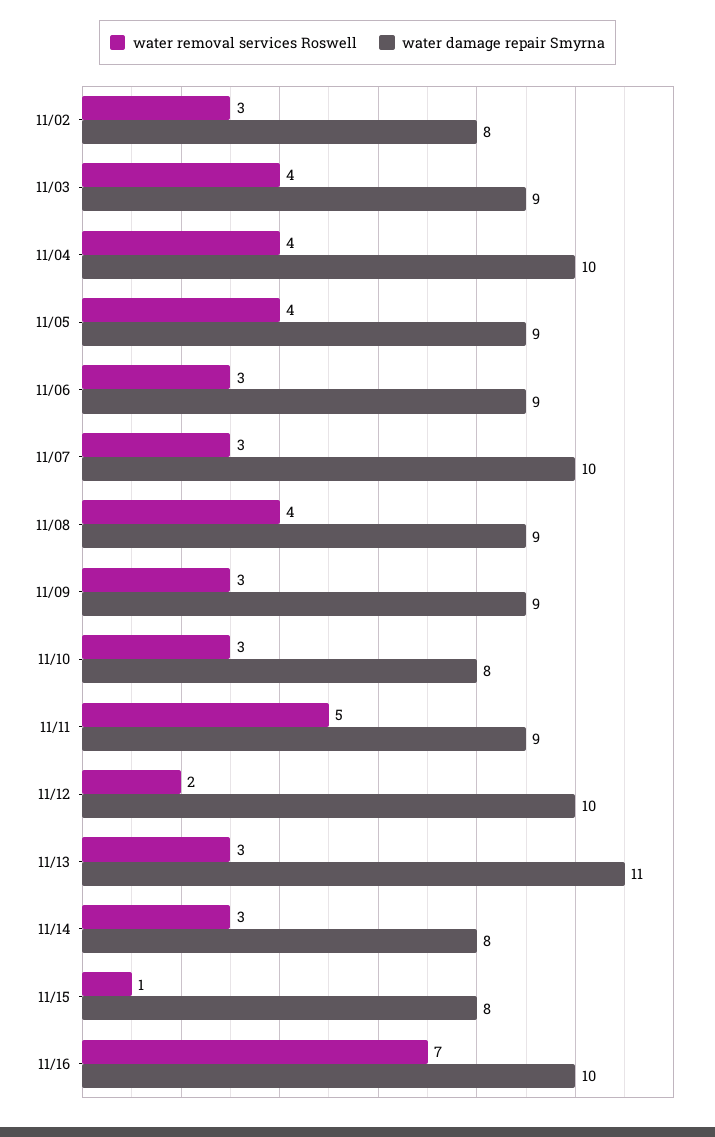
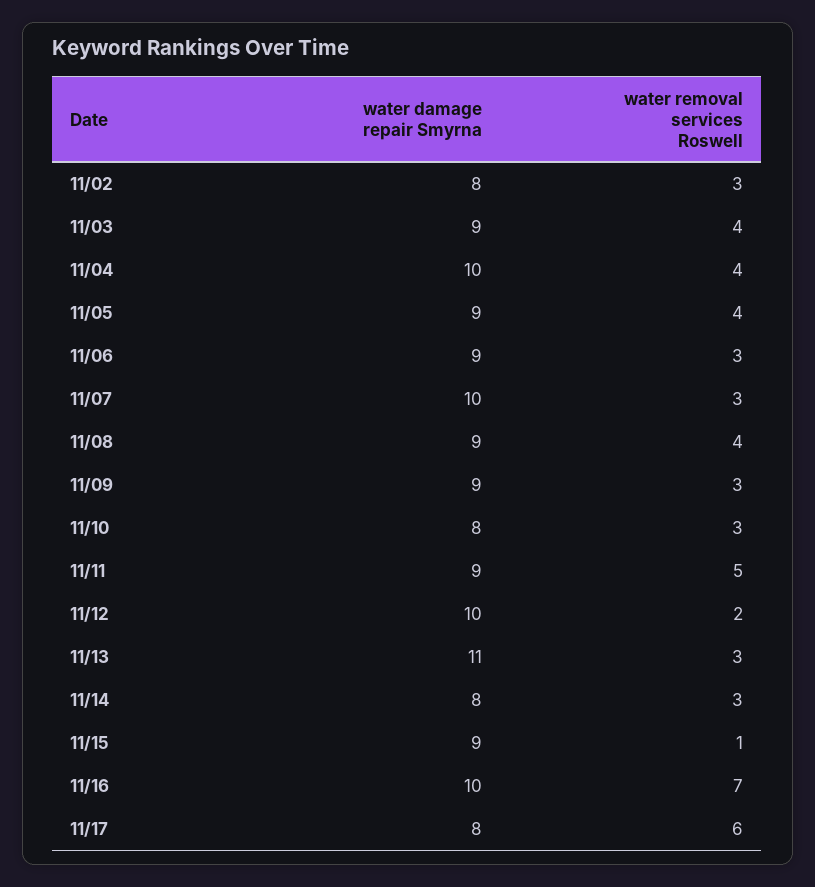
water damage repair Smyrna, 11/15: 8 -> 9
water damage repair Smyrna, 11/17: none -> 8
water removal services Roswell, 11/17: none -> 6

